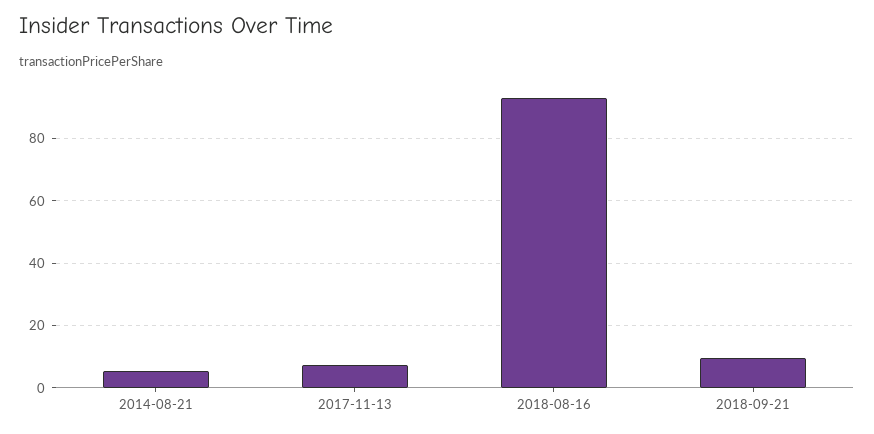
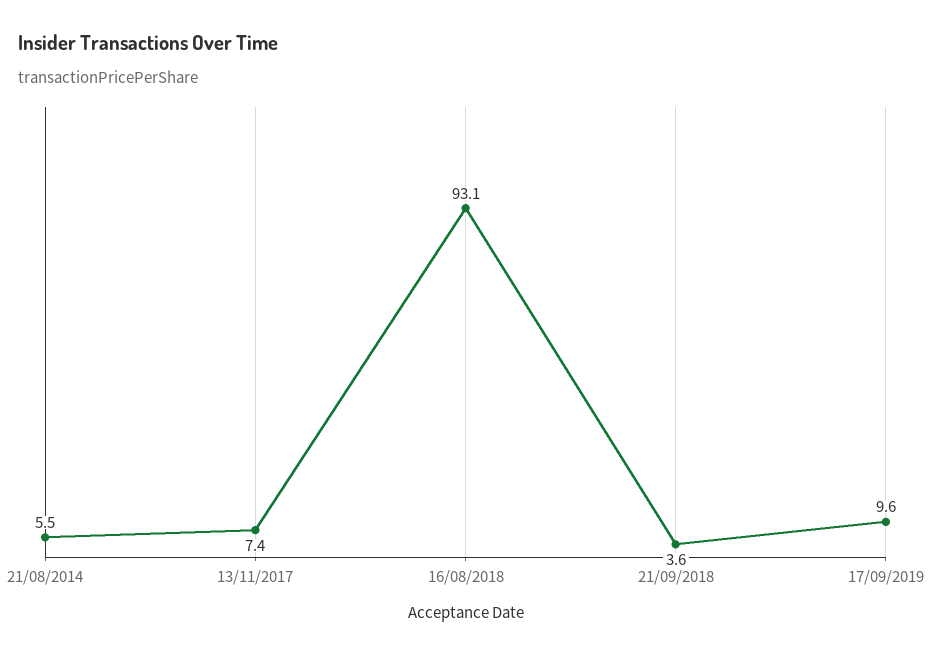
2018-09-21: 10 -> 3.6
17/09/2019: none -> 9.6

